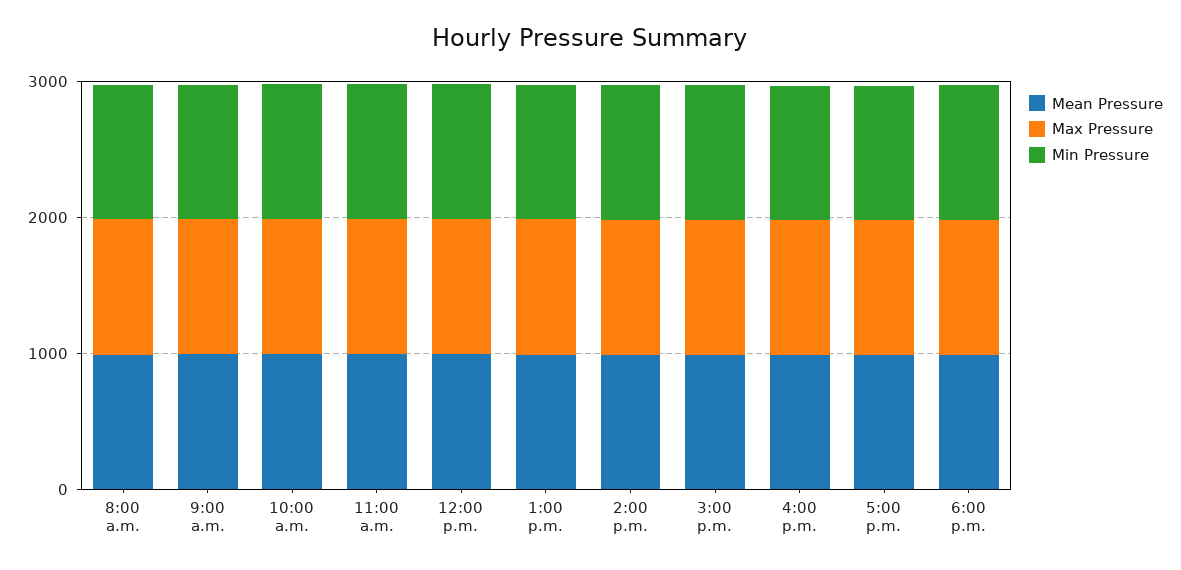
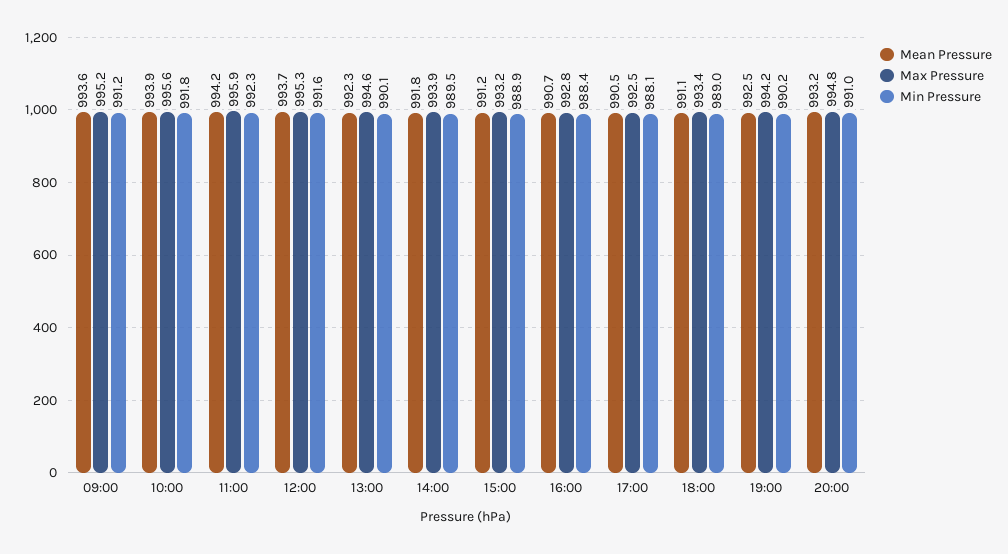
Mean Pressure, 8:00 a.m.: 1000 -> none
Max Pressure, 8:00 a.m.: 1000 -> none
Min Pressure, 8:00 a.m.: 1000 -> none
Mean Pressure, 19:00: none -> 992.5
Max Pressure, 19:00: none -> 994.2
Min Pressure, 19:00: none -> 990.2
Mean Pressure, 20:00: none -> 993.2
Max Pressure, 20:00: none -> 994.8
Min Pressure, 20:00: none -> 991

